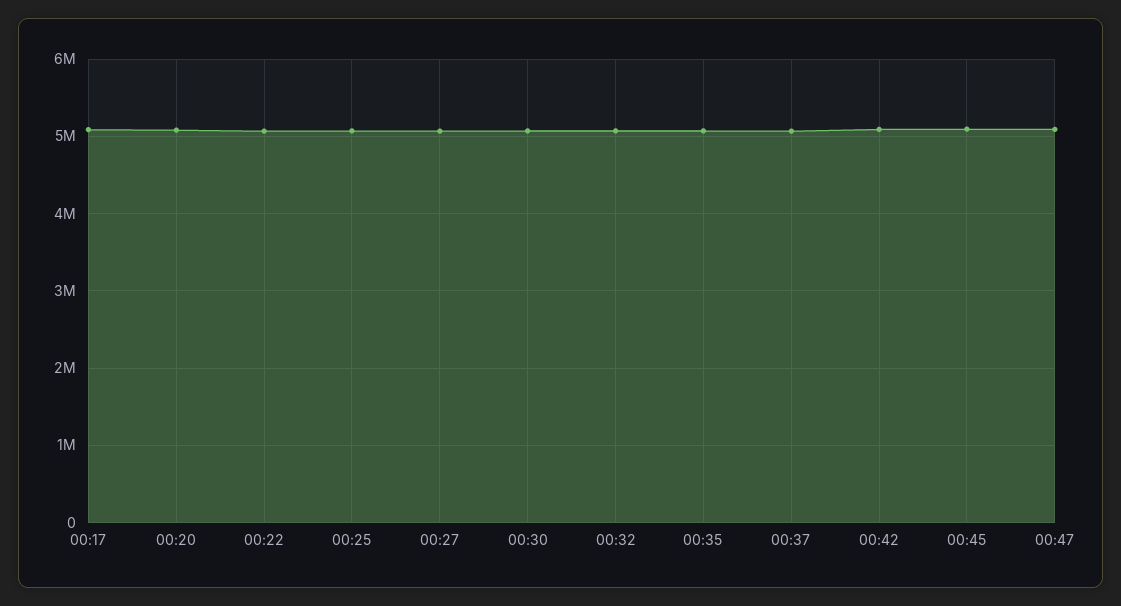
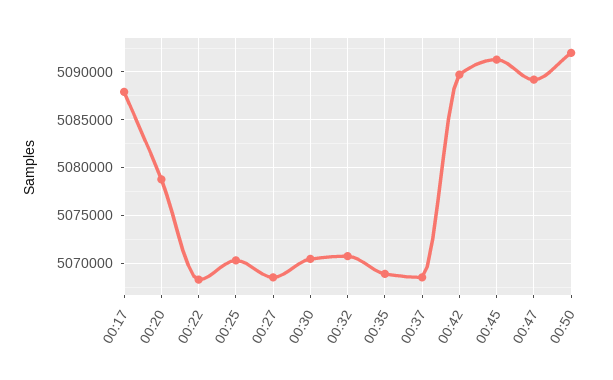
00:50: none -> 5092000

